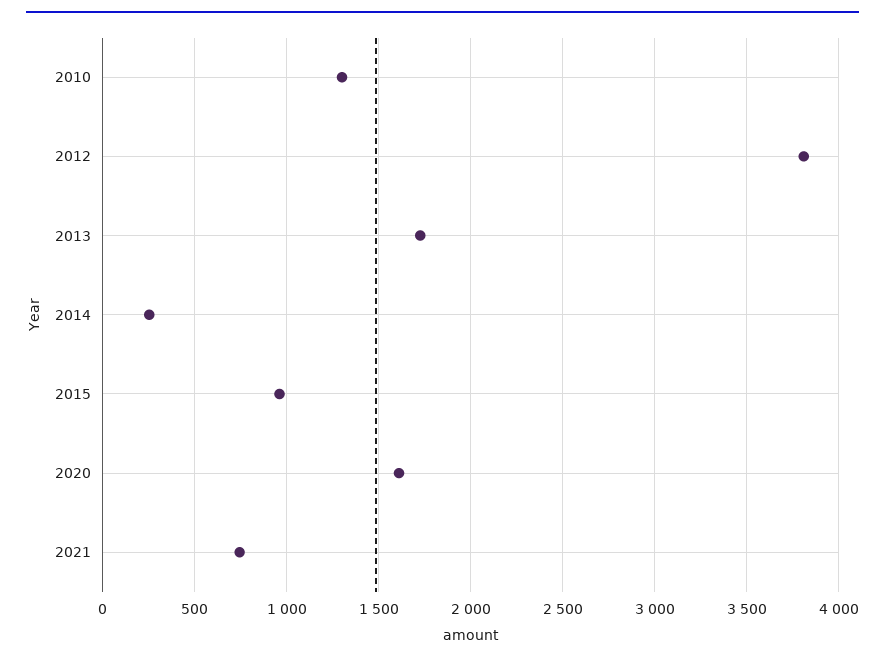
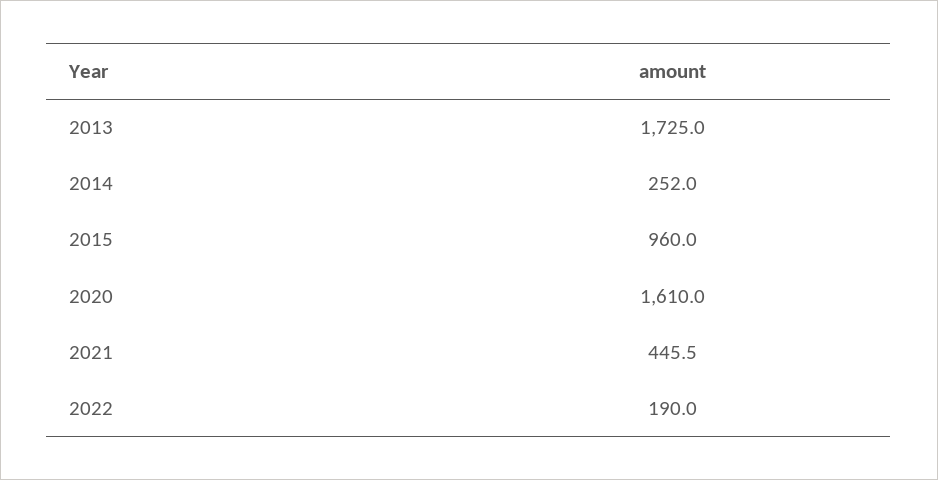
2010: 1300 -> none
2012: 3800 -> none
2021: 750 -> 445.5
2022: none -> 190

